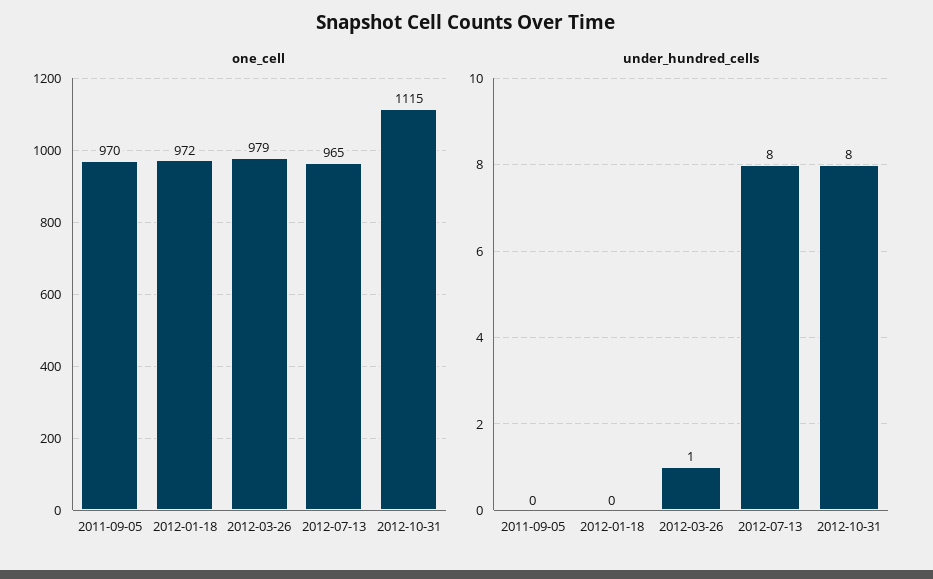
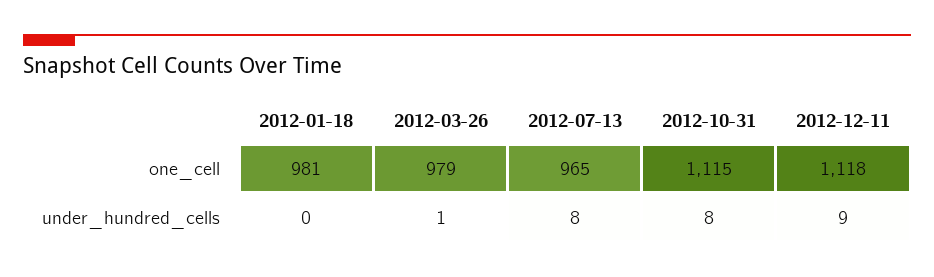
one_cell, 2011-09-05: 970 -> none
one_cell, 2012-01-18: 972 -> 981
under_hundred_cells, 2011-09-05: 0 -> none
one_cell, 2012-12-11: none -> 1118
under_hundred_cells, 2012-12-11: none -> 9

